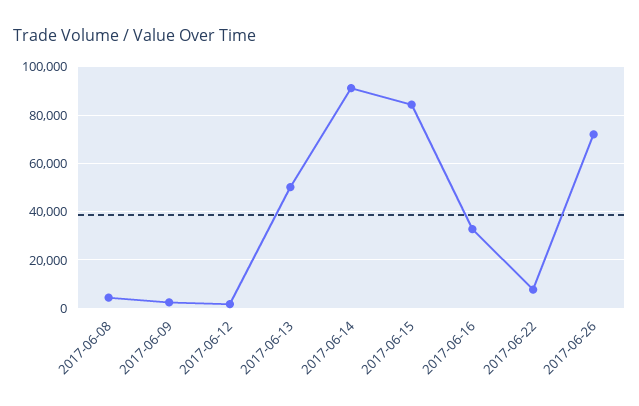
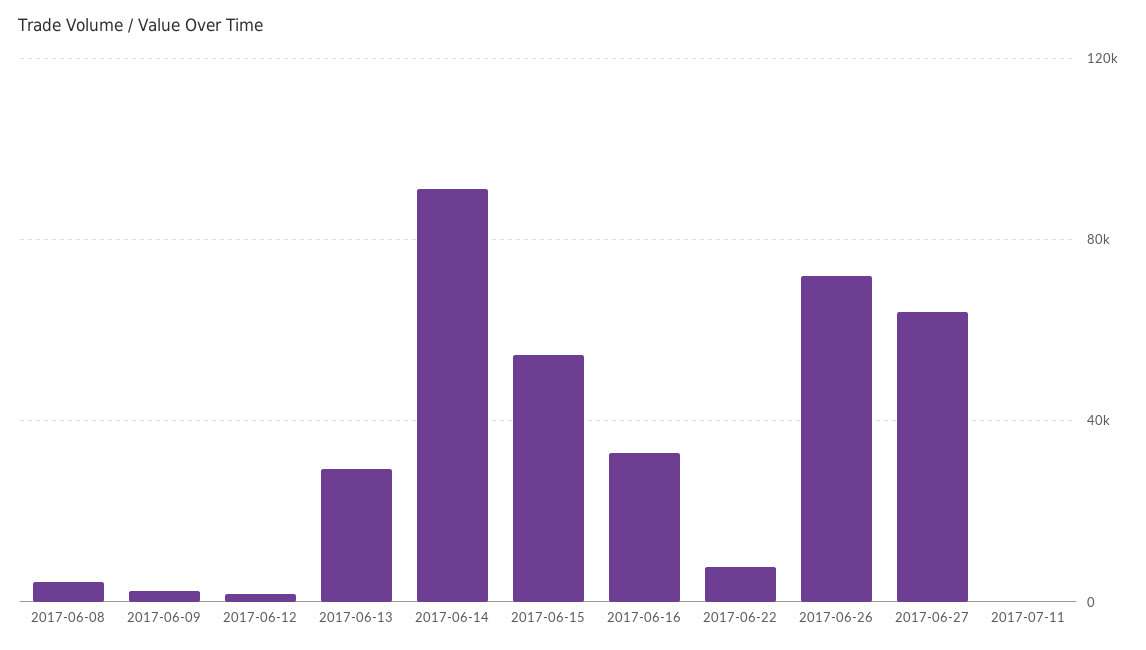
2017-06-13: 50000 -> 30000
2017-06-15: 85000 -> 55000
2017-06-27: none -> 65000
2017-07-11: none -> 0

